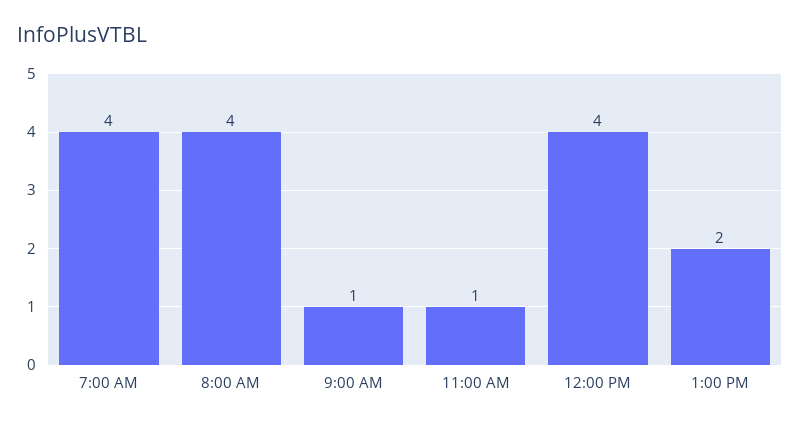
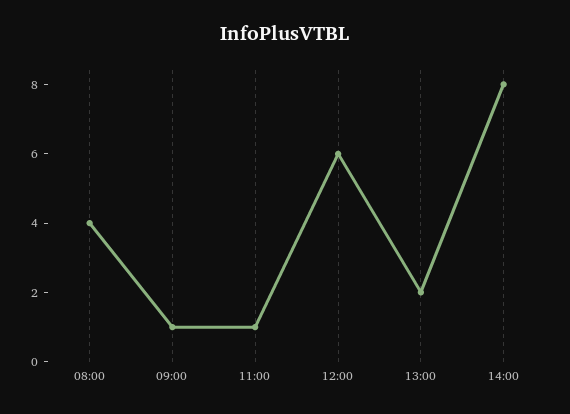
7:00 AM: 4 -> none
12:00 PM: 4 -> 6
14:00: none -> 8

